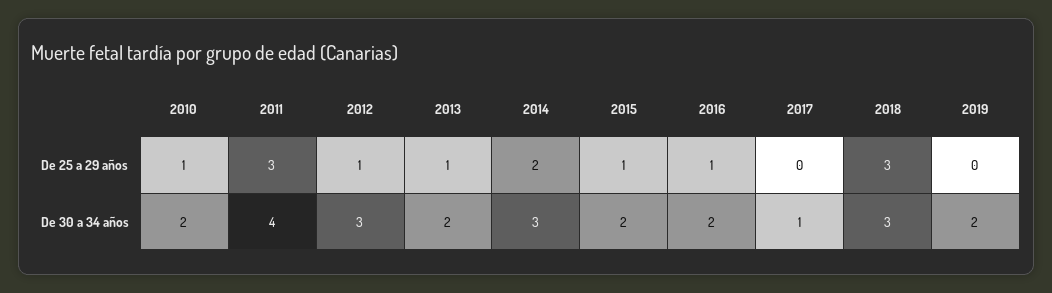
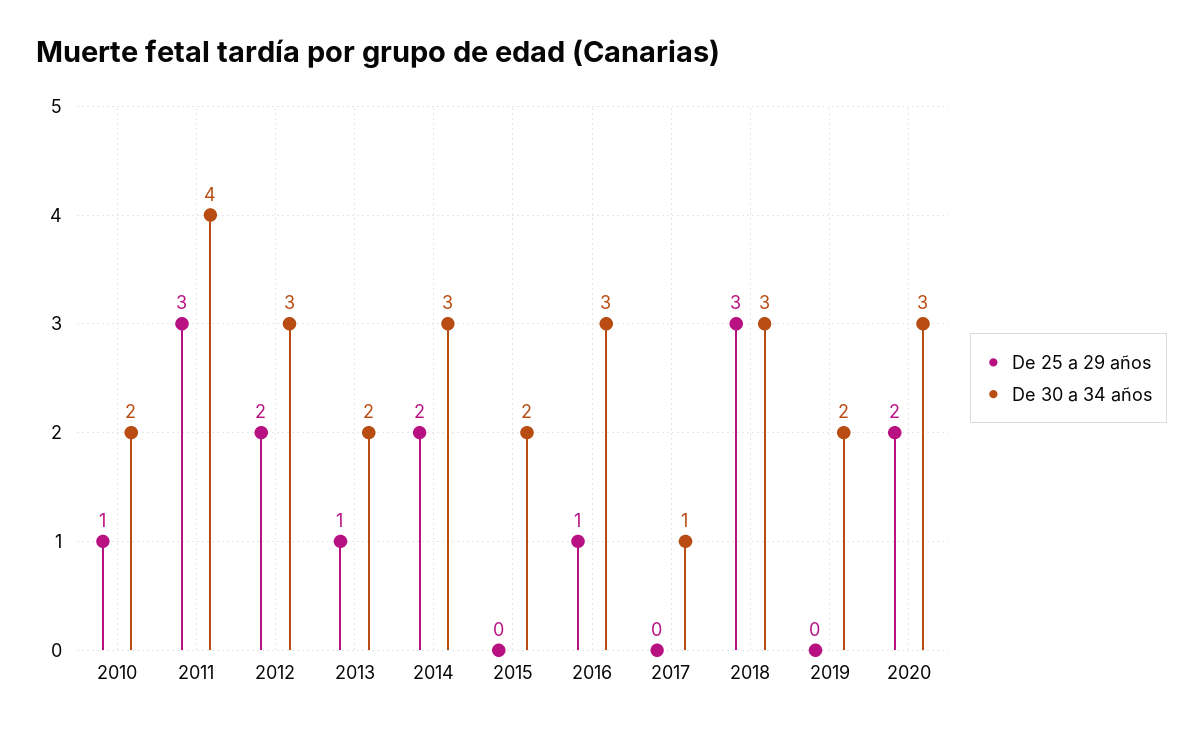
De 25 a 29 años, 2012: 1 -> 2
De 25 a 29 años, 2015: 1 -> 0
De 30 a 34 años, 2016: 2 -> 3
De 25 a 29 años, 2020: none -> 2
De 30 a 34 años, 2020: none -> 3

